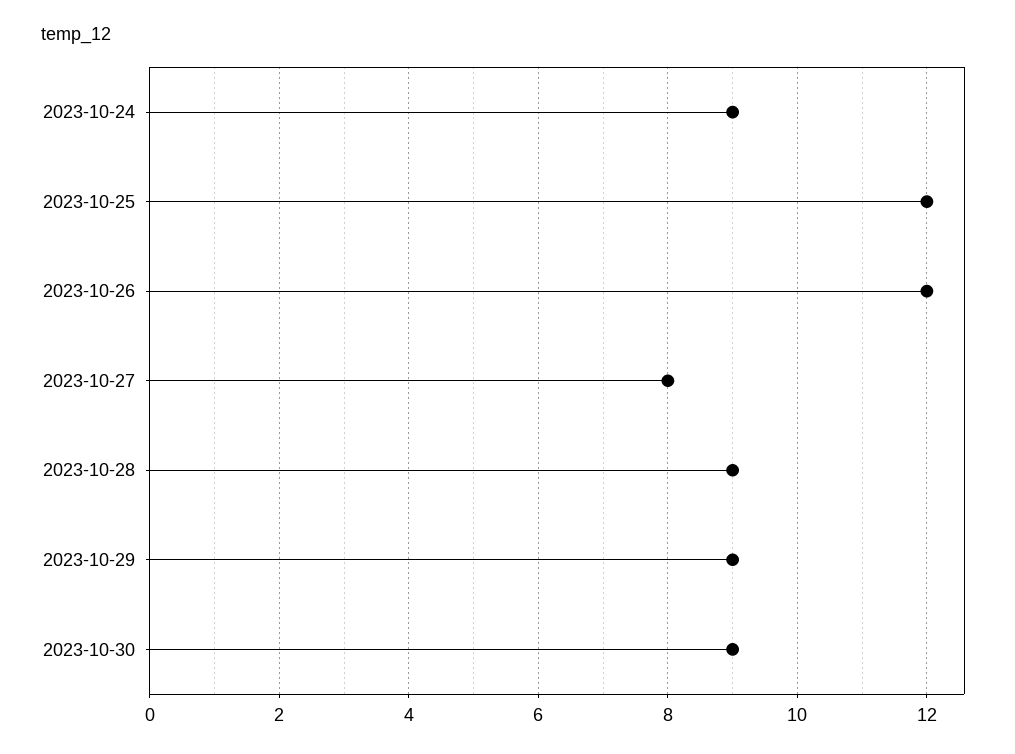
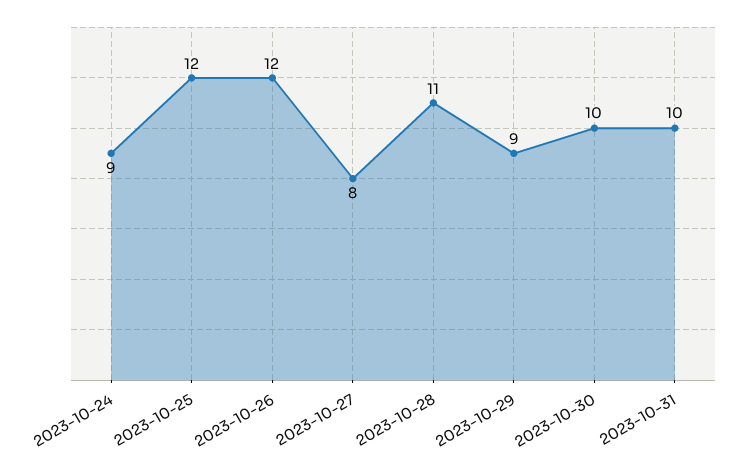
2023-10-28: 9 -> 11
2023-10-30: 9 -> 10
2023-10-31: none -> 10

